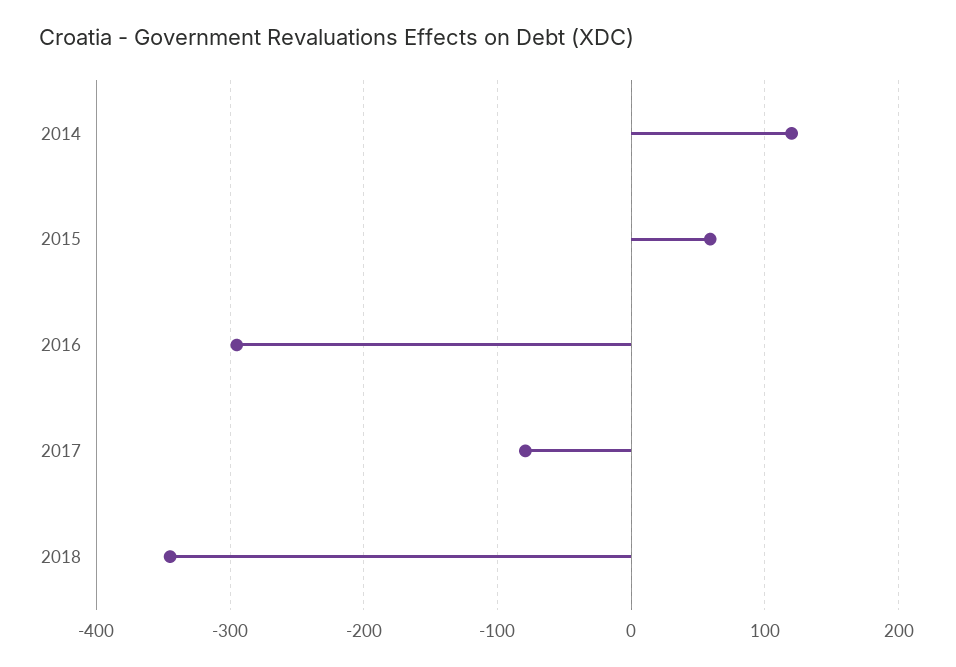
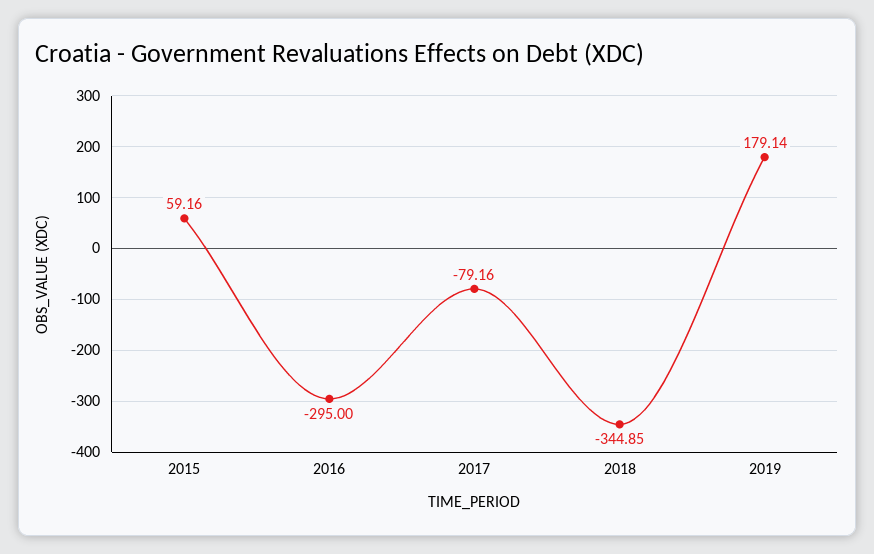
2014: 120 -> none
2019: none -> 179.14

